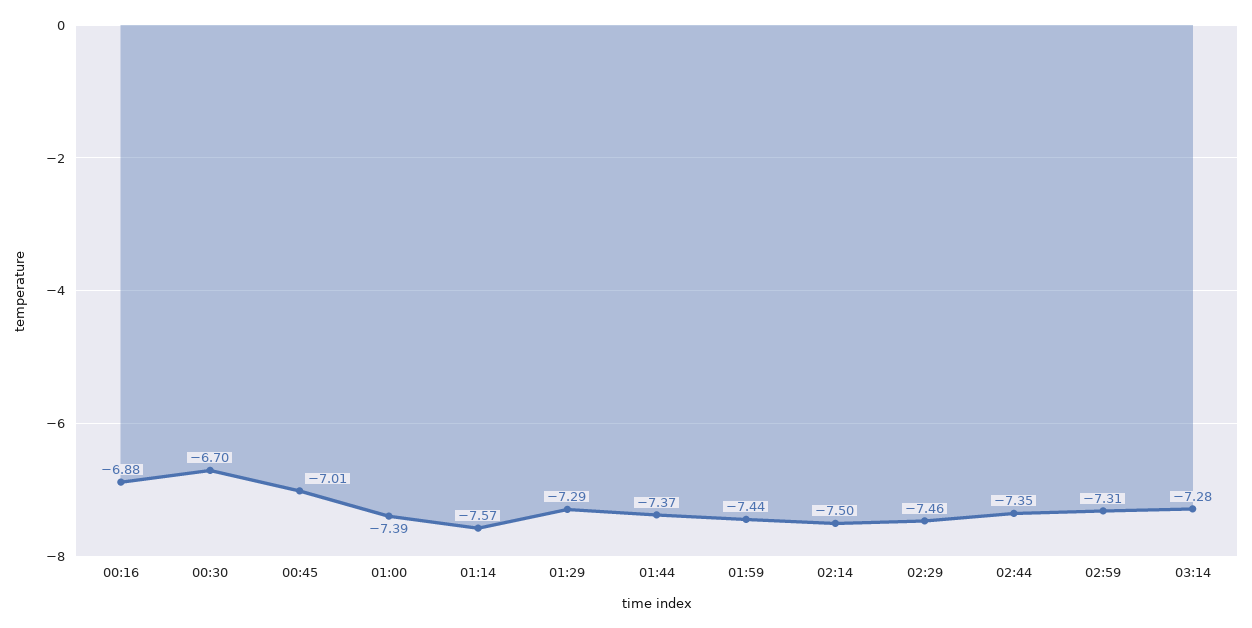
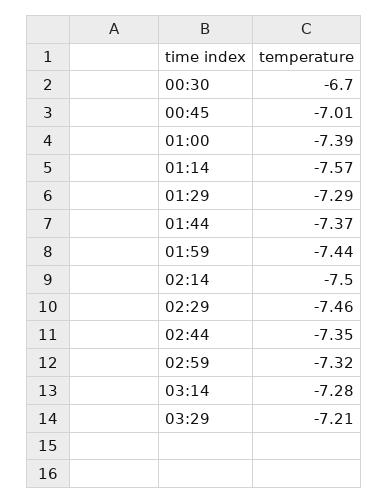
00:16: -6.88 -> none
02:59: -7.31 -> -7.32
03:29: none -> -7.21

